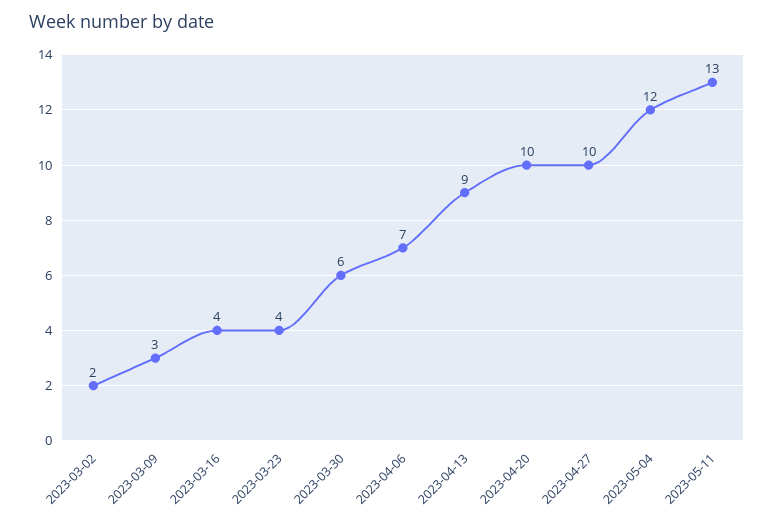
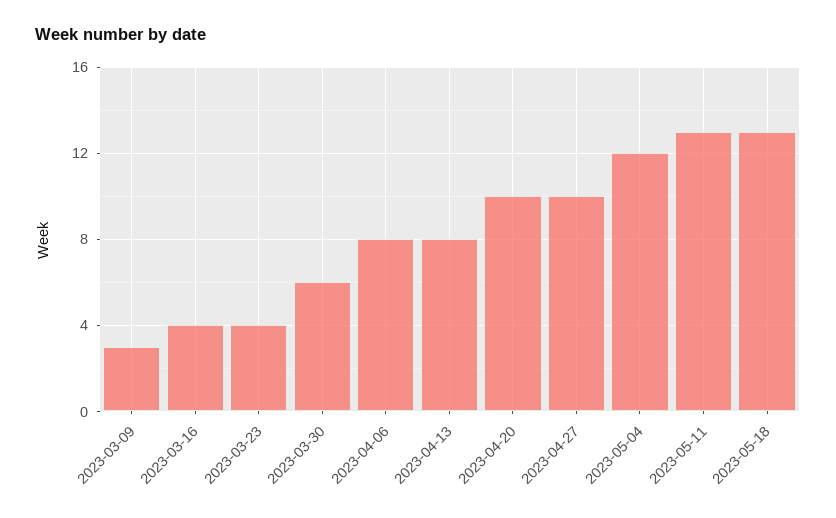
2023-03-02: 2 -> none
2023-04-06: 7 -> 8
2023-04-13: 9 -> 8
2023-05-18: none -> 13

